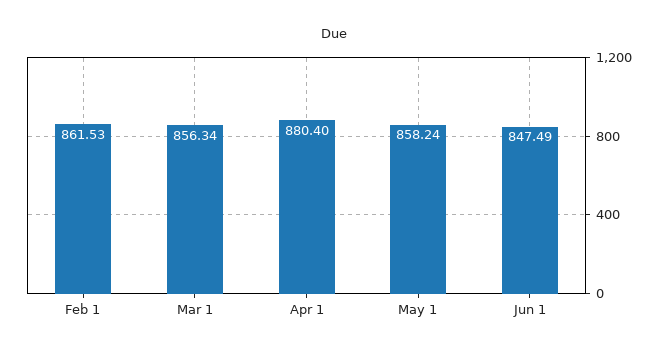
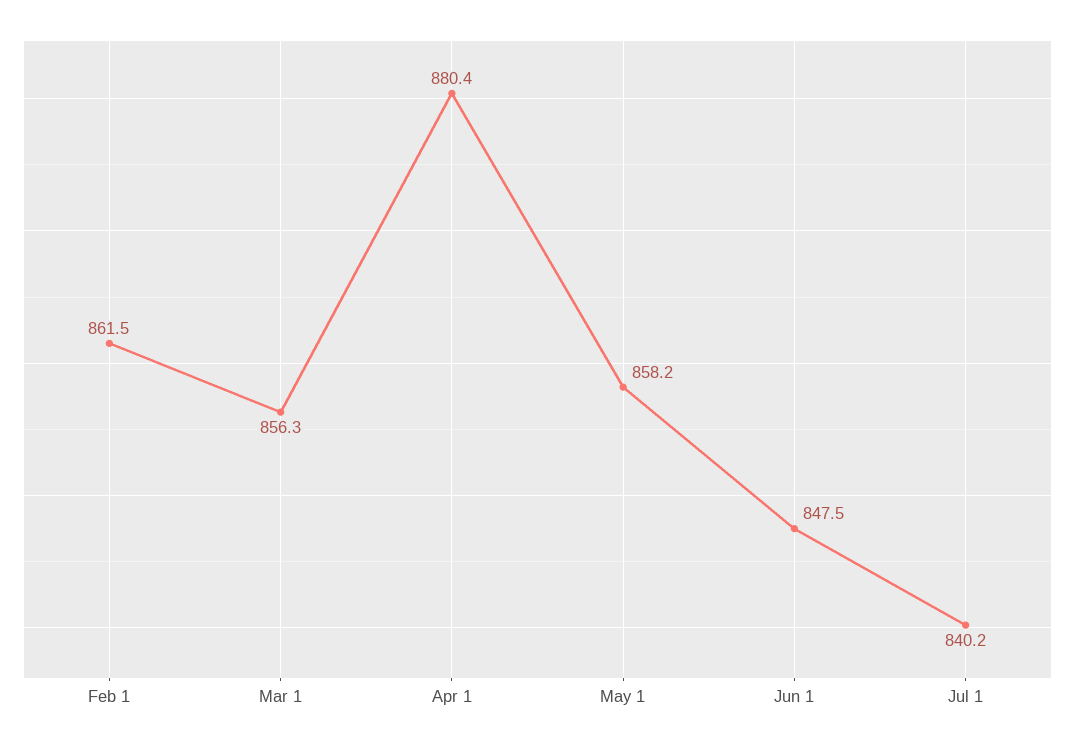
Jul 1: none -> 840.2

